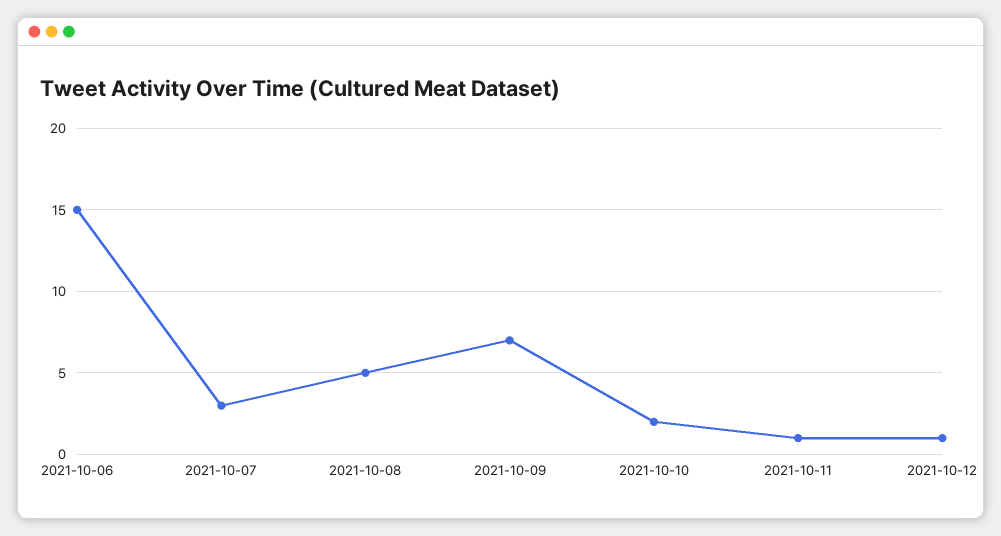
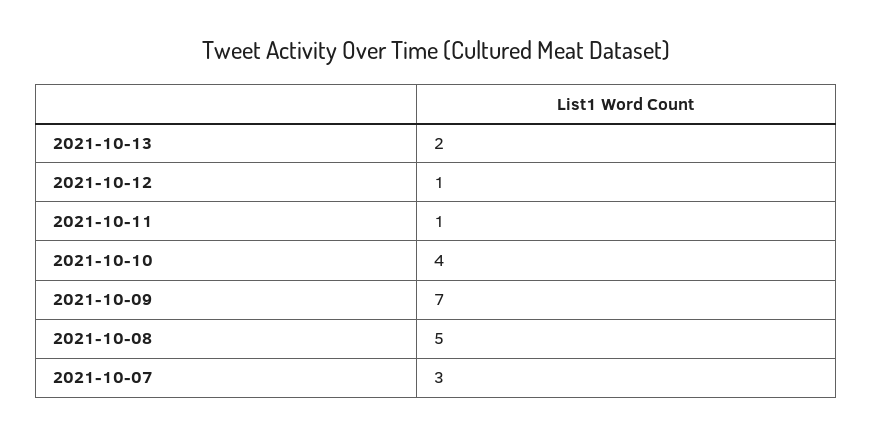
2021-10-06: 15 -> none
2021-10-10: 2 -> 4
2021-10-13: none -> 2

